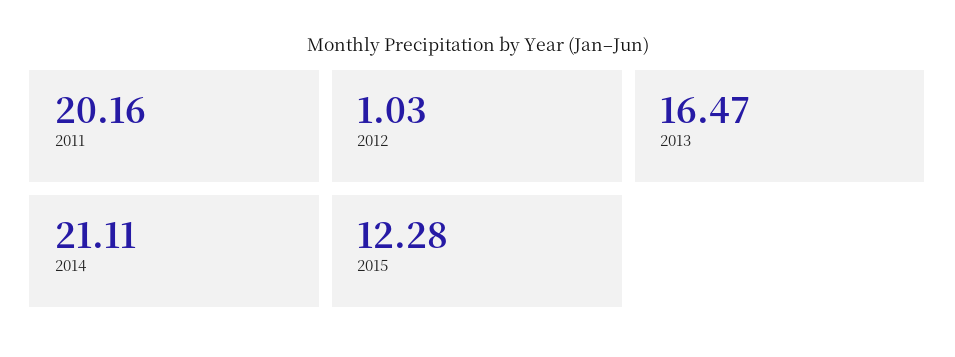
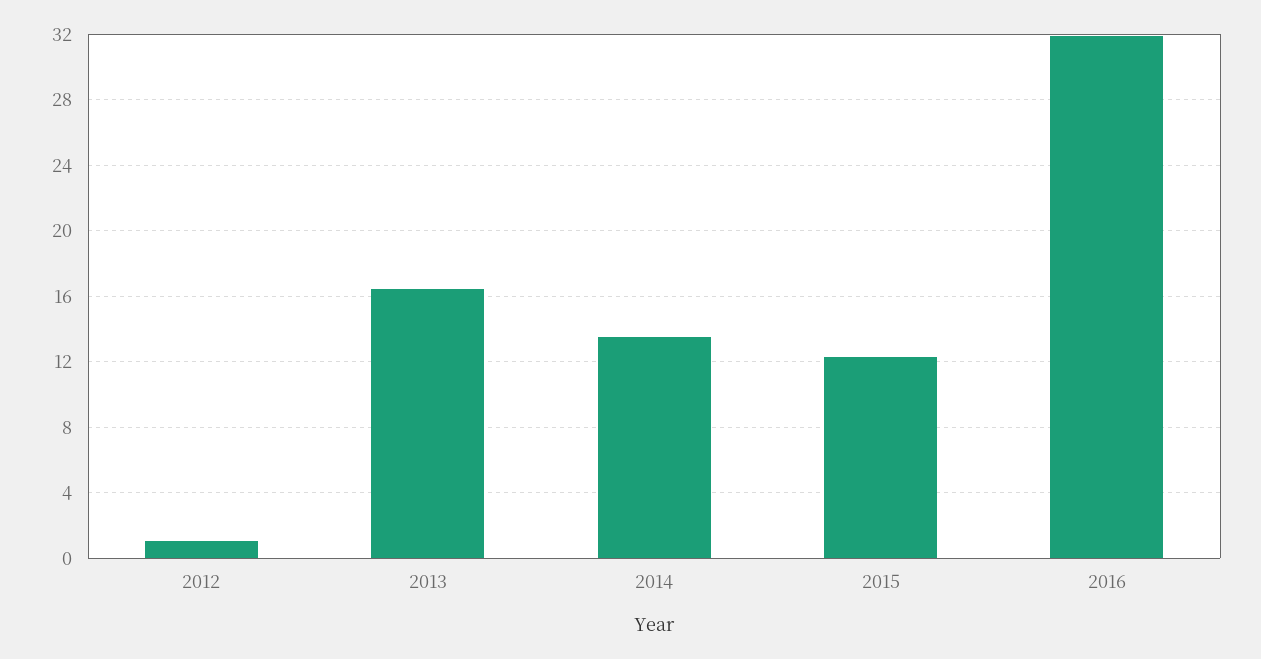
2011: 20.16 -> none
2014: 21.11 -> 13.5
2016: none -> 32

